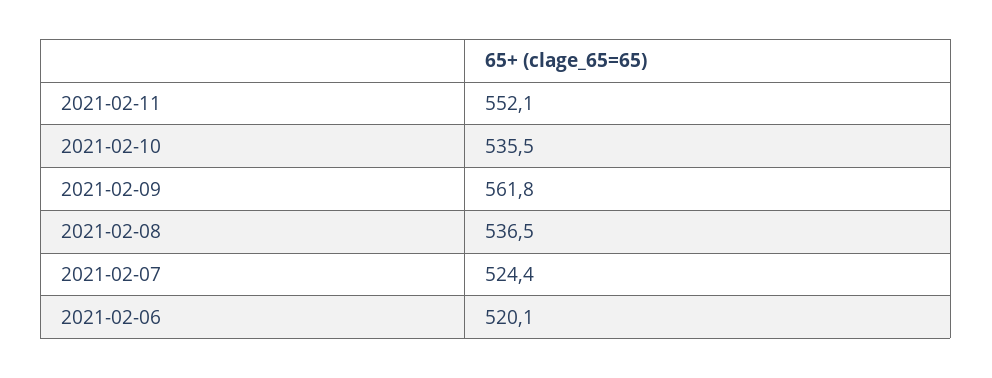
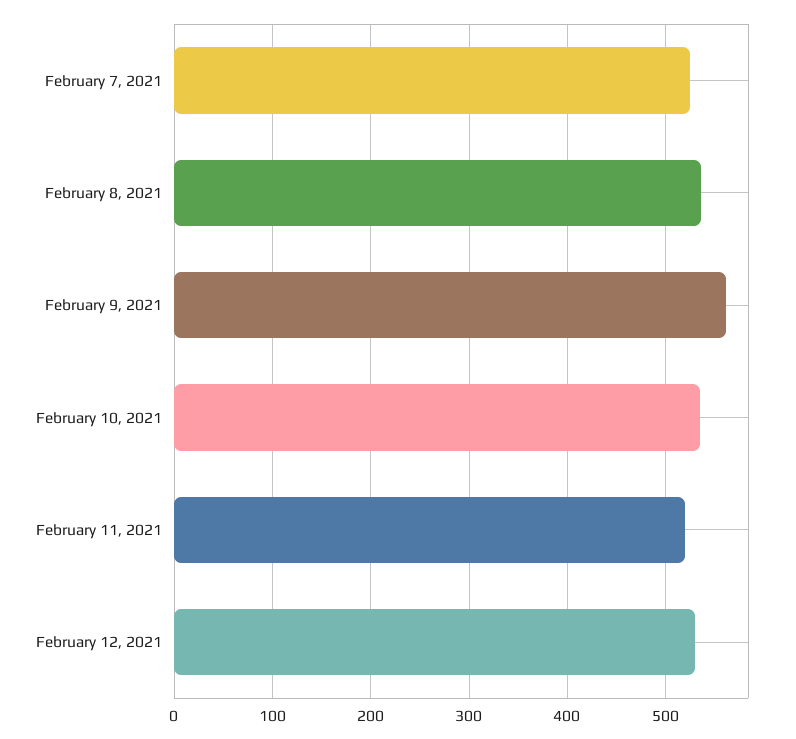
2021-02-11: 552.1 -> 520
2021-02-06: 520.1 -> none
February 12, 2021: none -> 530

